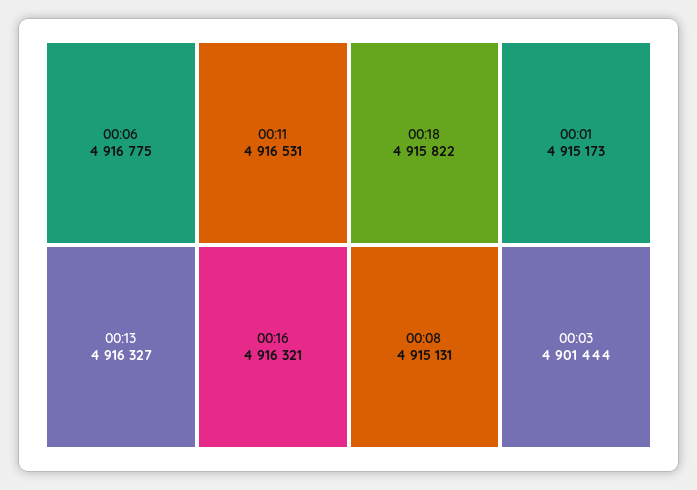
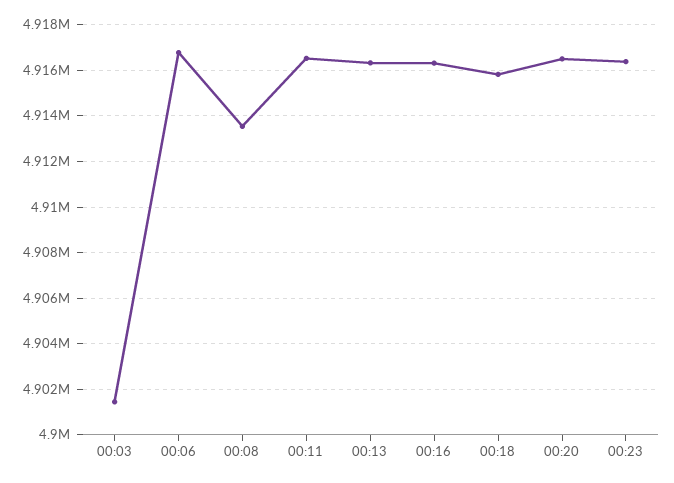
00:01: 4915173 -> none
00:08: 4915131 -> 4913500
00:20: none -> 4916500
00:23: none -> 4916500

